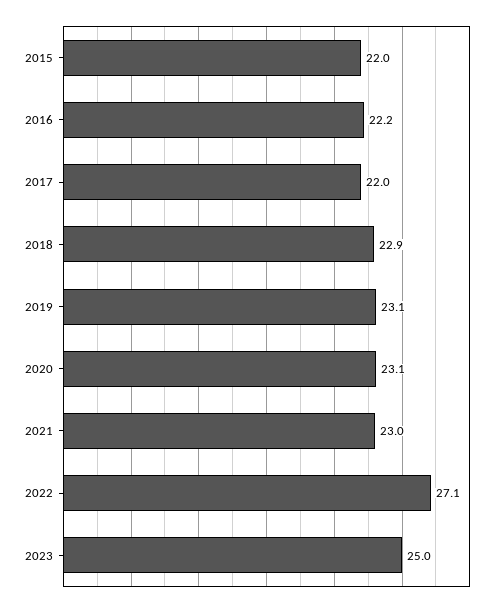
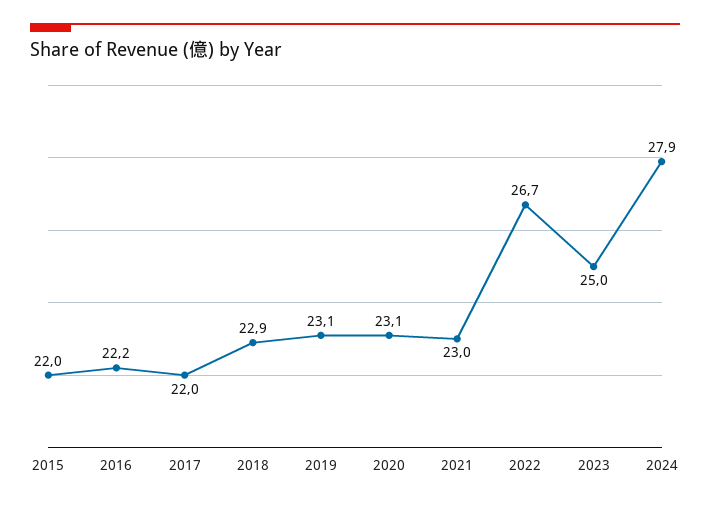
2022: 27.1 -> 26.7
2024: none -> 27.9

